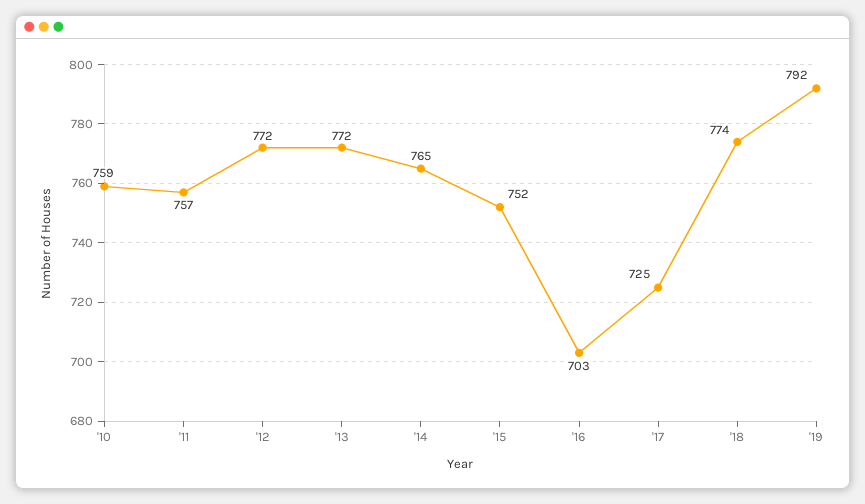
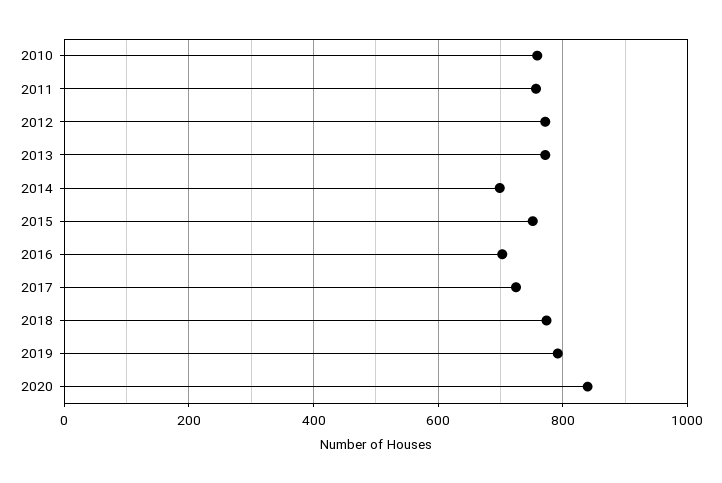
'14: 765 -> 700
2020: none -> 840

